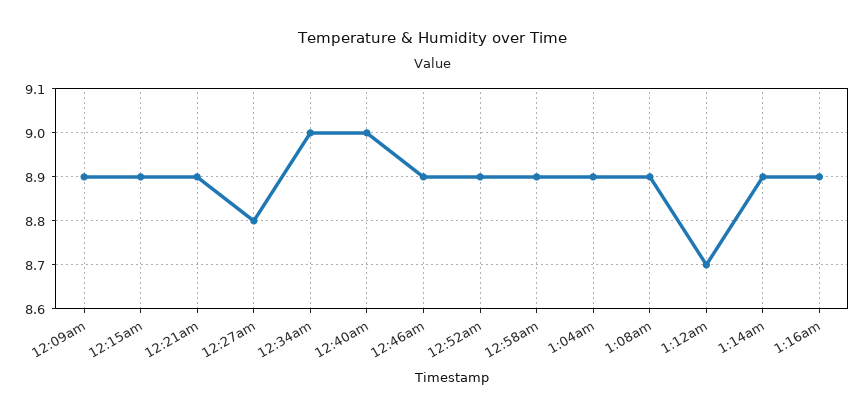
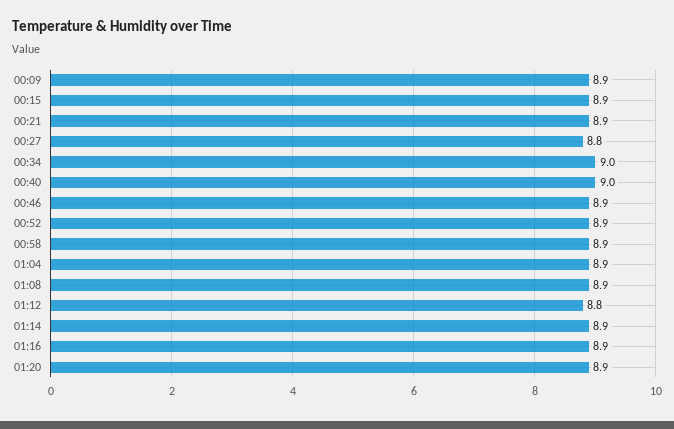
1:12am: 8.7 -> 8.8
01:20: none -> 8.9

